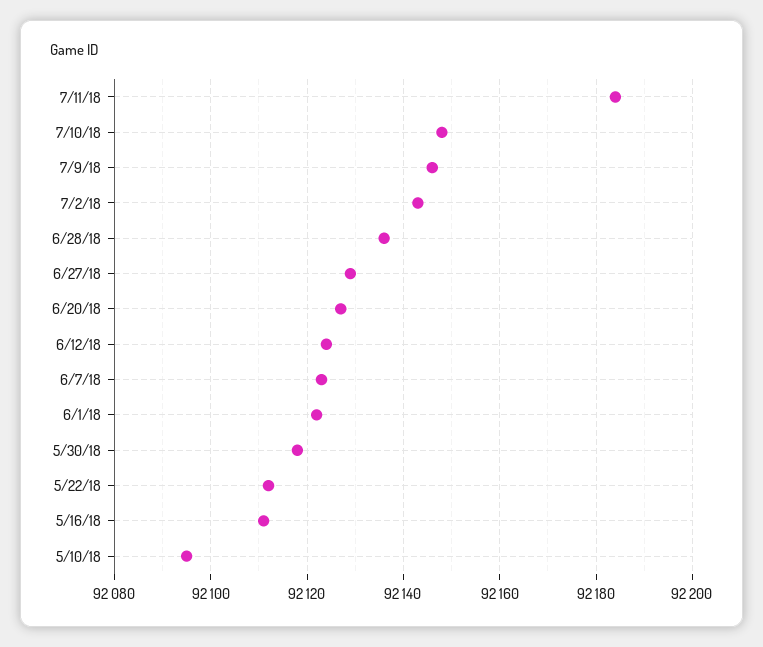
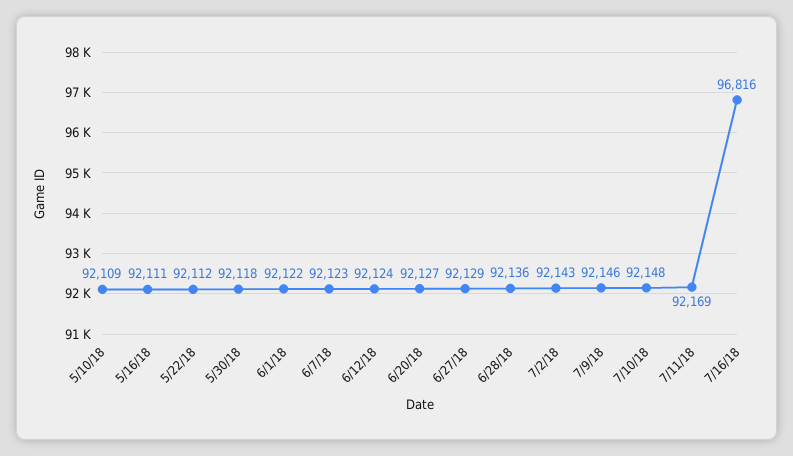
7/11/18: 92185 -> 92169
5/10/18: 92095 -> 92109
7/16/18: none -> 96816

